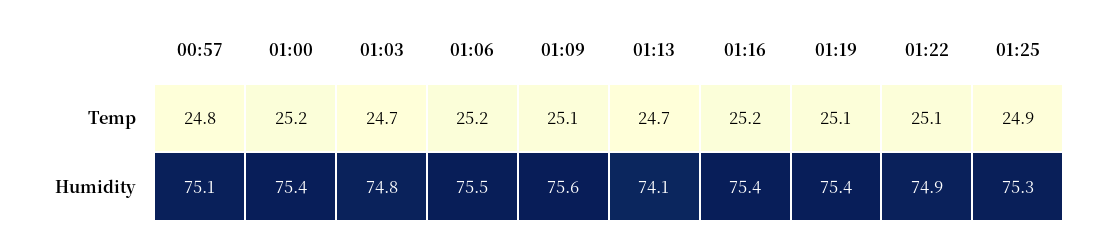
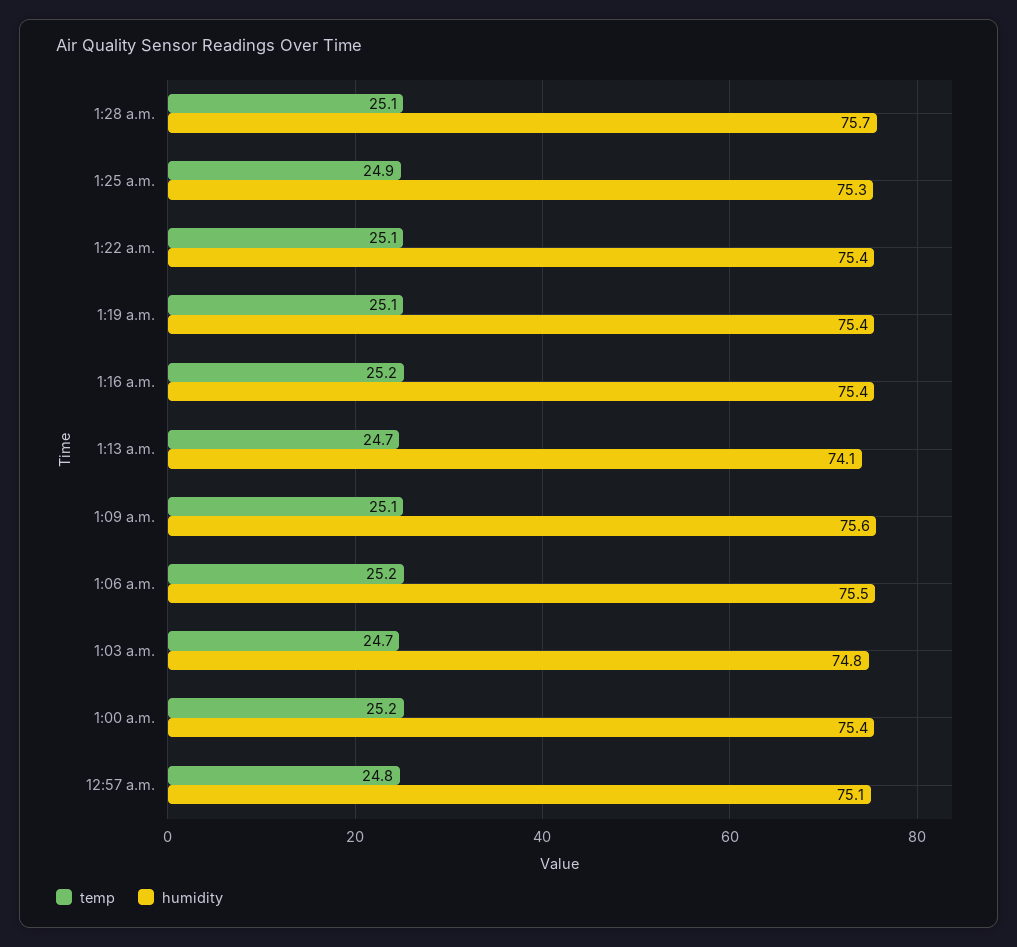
Humidity, 01:22: 74.9 -> 75.4
Temp, 1:28 a.m.: none -> 25.1
Humidity, 1:28 a.m.: none -> 75.7

